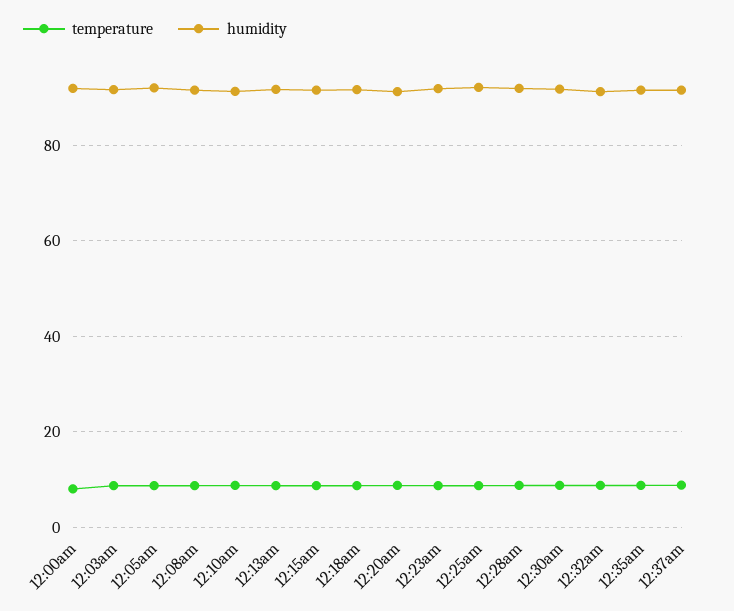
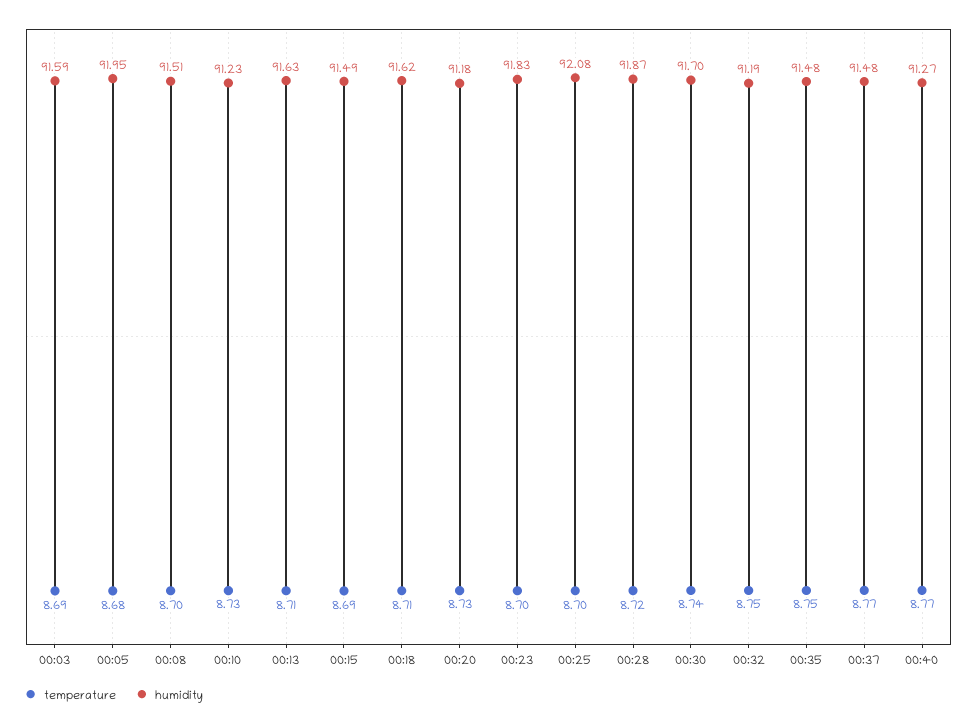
temperature, 12:00am: 8 -> none
humidity, 12:00am: 92 -> none
temperature, 00:40: none -> 8.77
humidity, 00:40: none -> 91.27

